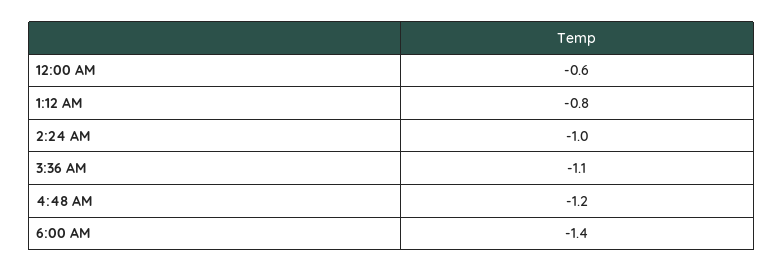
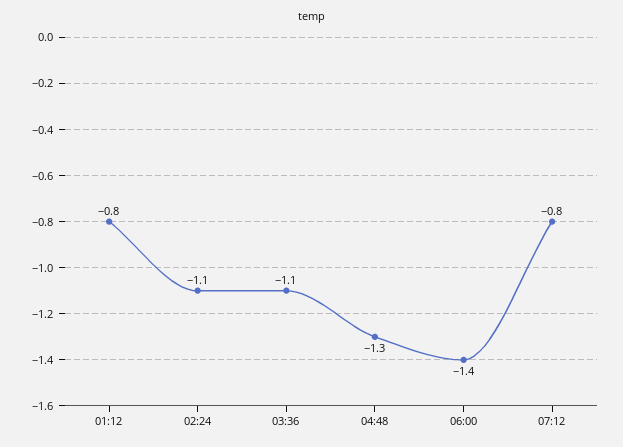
12:00 AM: -0.6 -> none
2:24 AM: -1 -> -1.1
4:48 AM: -1.2 -> -1.3
07:12: none -> -0.8

